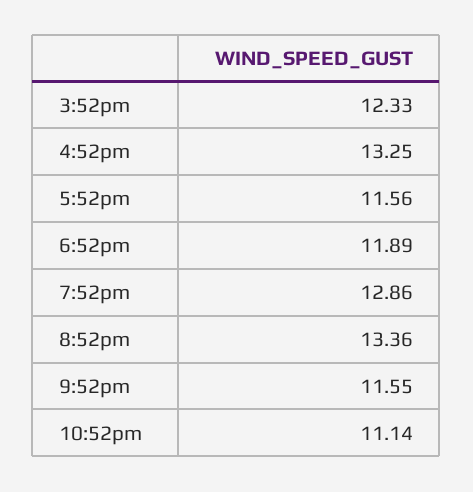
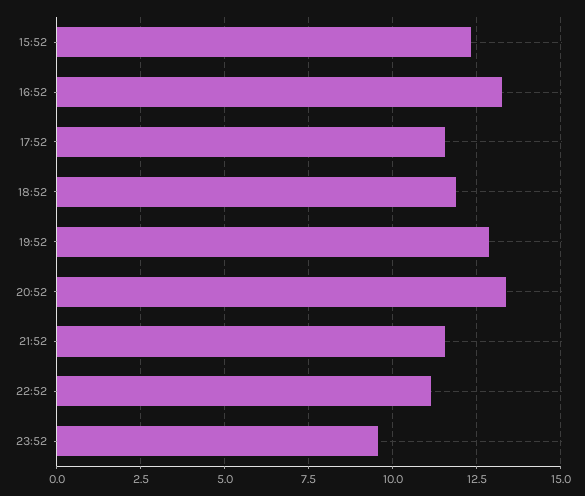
23:52: none -> 9.5

